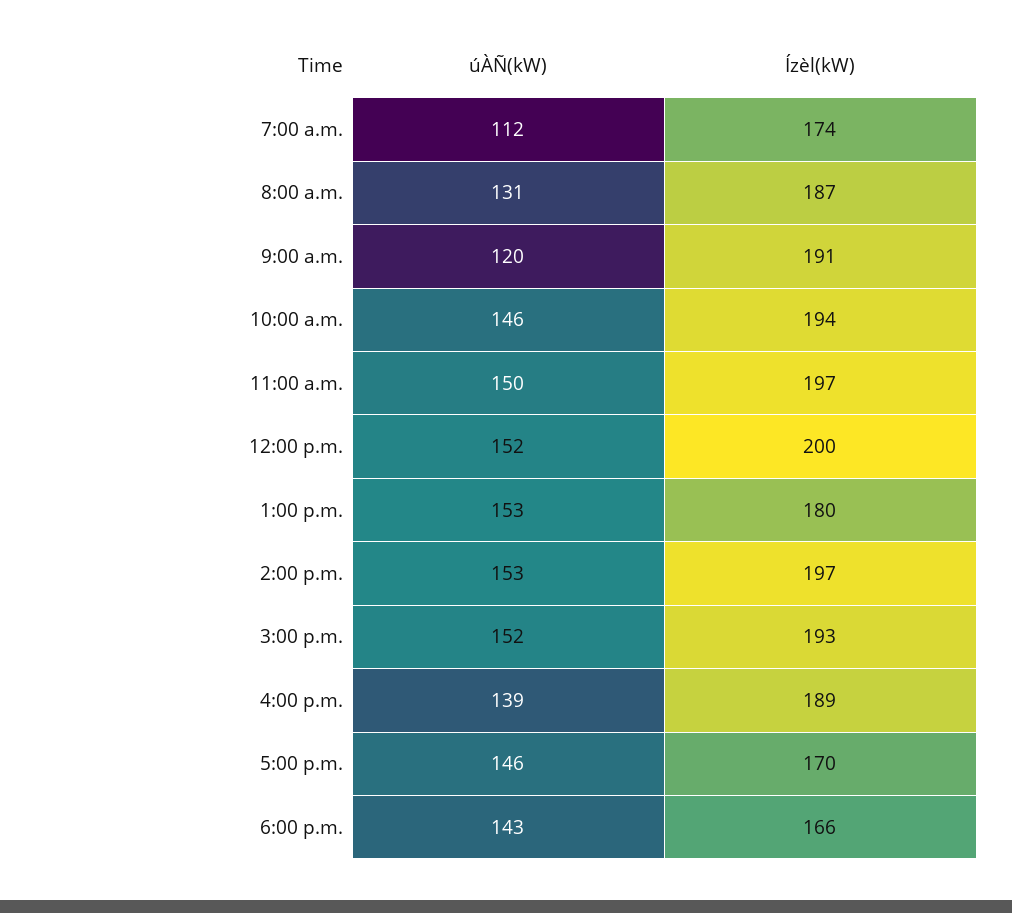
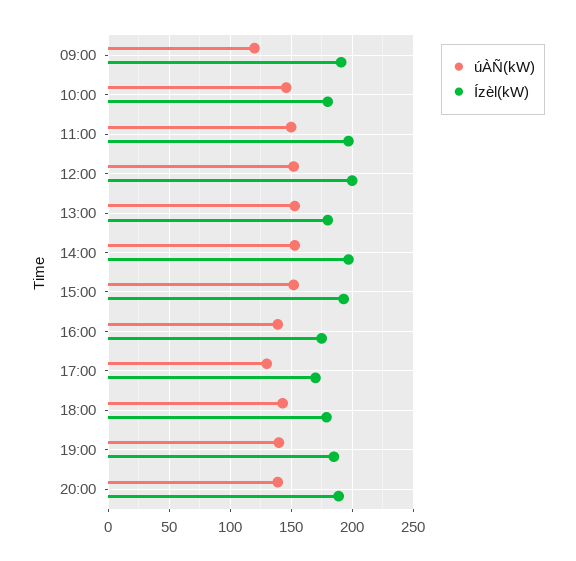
úÀÑ(kW), 7:00 a.m.: 112 -> none
Ízèl(kW), 7:00 a.m.: 174 -> none
úÀÑ(kW), 8:00 a.m.: 131 -> none
Ízèl(kW), 8:00 a.m.: 187 -> none
Ízèl(kW), 10:00 a.m.: 194 -> 180
Ízèl(kW), 4:00 p.m.: 189 -> 175
úÀÑ(kW), 5:00 p.m.: 146 -> 130
Ízèl(kW), 6:00 p.m.: 166 -> 180
úÀÑ(kW), 19:00: none -> 140
Ízèl(kW), 19:00: none -> 185
úÀÑ(kW), 20:00: none -> 140
Ízèl(kW), 20:00: none -> 190

